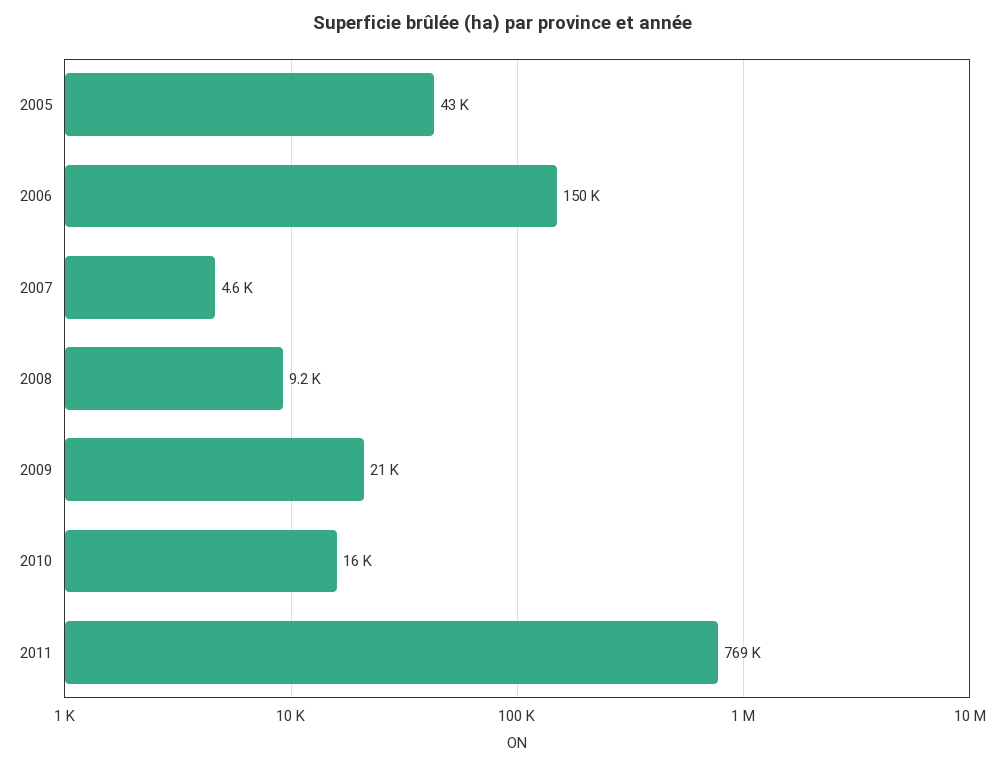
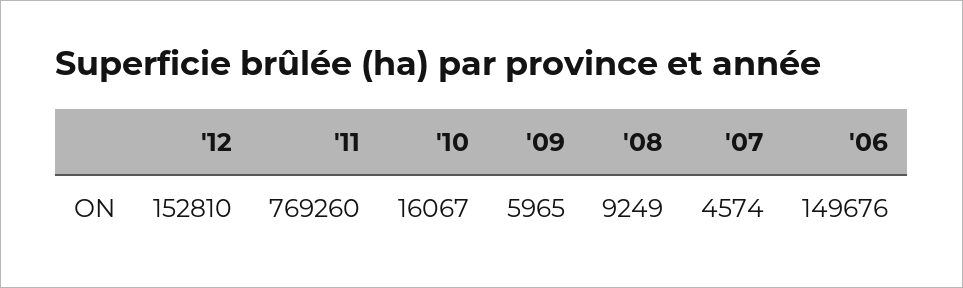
2005: 43000 -> none
2009: 21000 -> 5965
'12: none -> 152810

